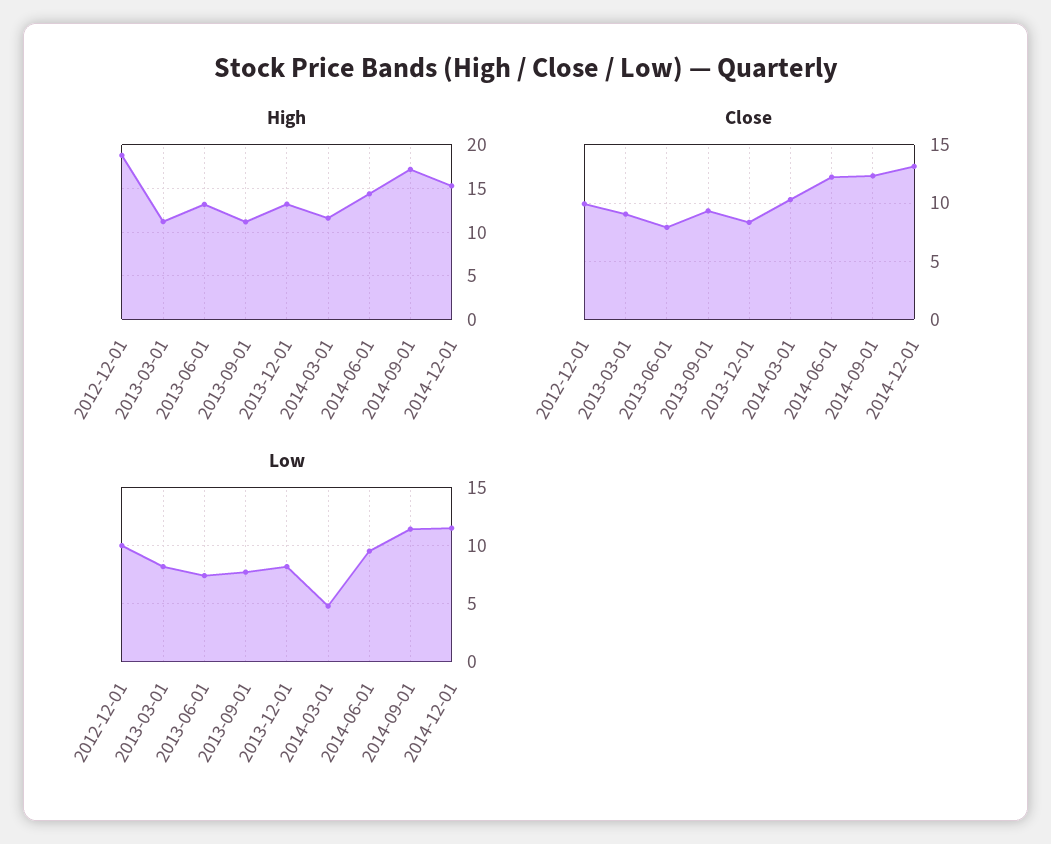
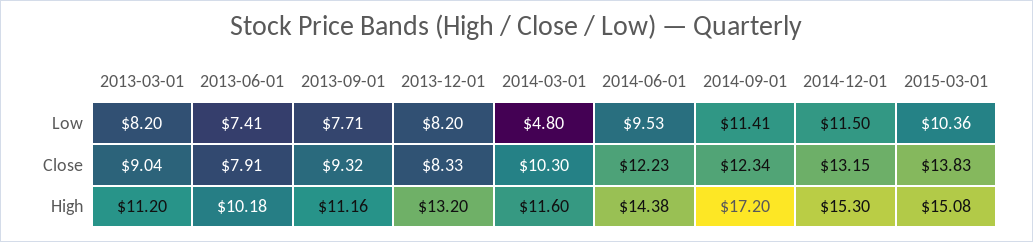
High, 2012-12-01: 19 -> none
High, 2013-06-01: 13 -> 10.18
Close, 2012-12-01: 10 -> none
Low, 2012-12-01: 10 -> none
Low, 2015-03-01: none -> 10.36
Close, 2015-03-01: none -> 13.83
High, 2015-03-01: none -> 15.08

